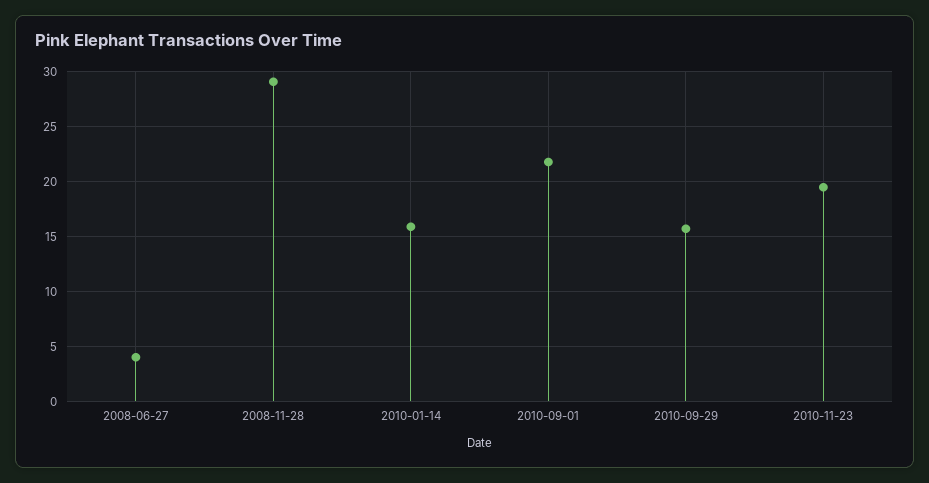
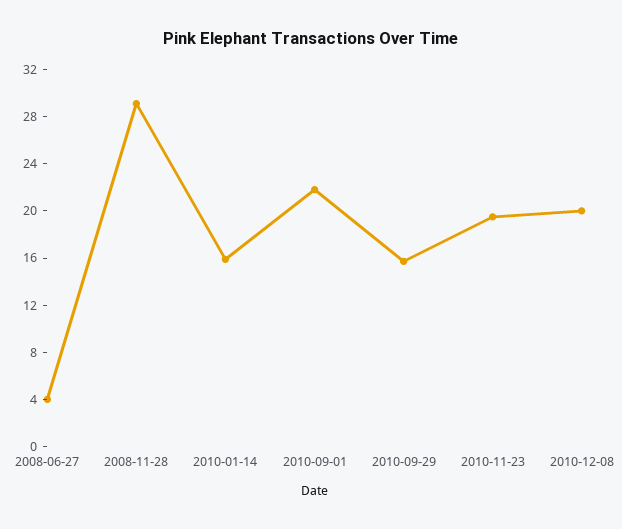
2010-12-08: none -> 20

